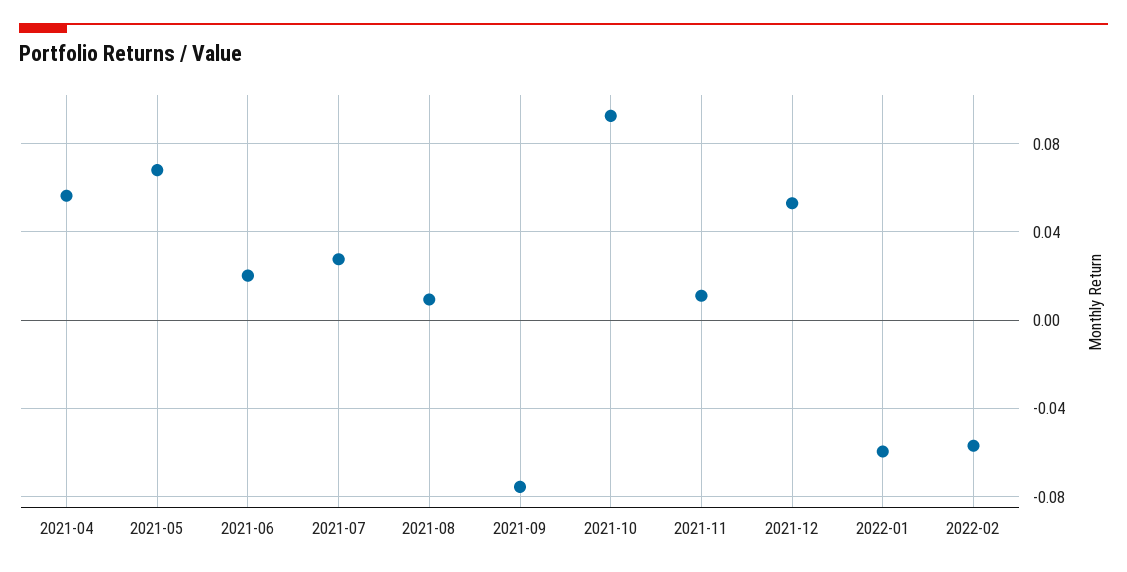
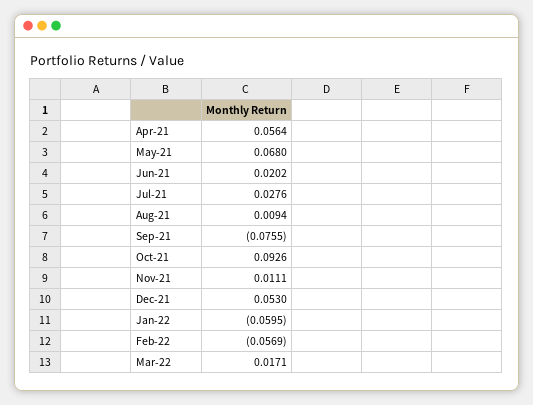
Mar-22: none -> 0.0171

